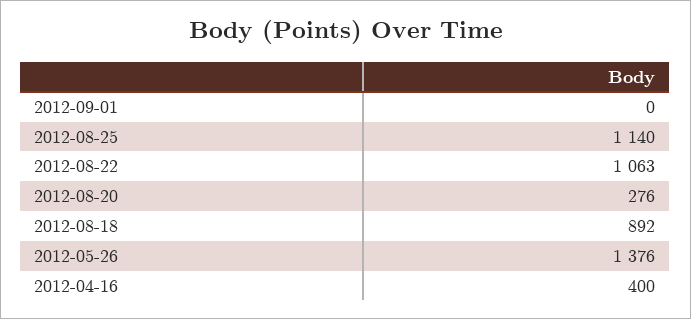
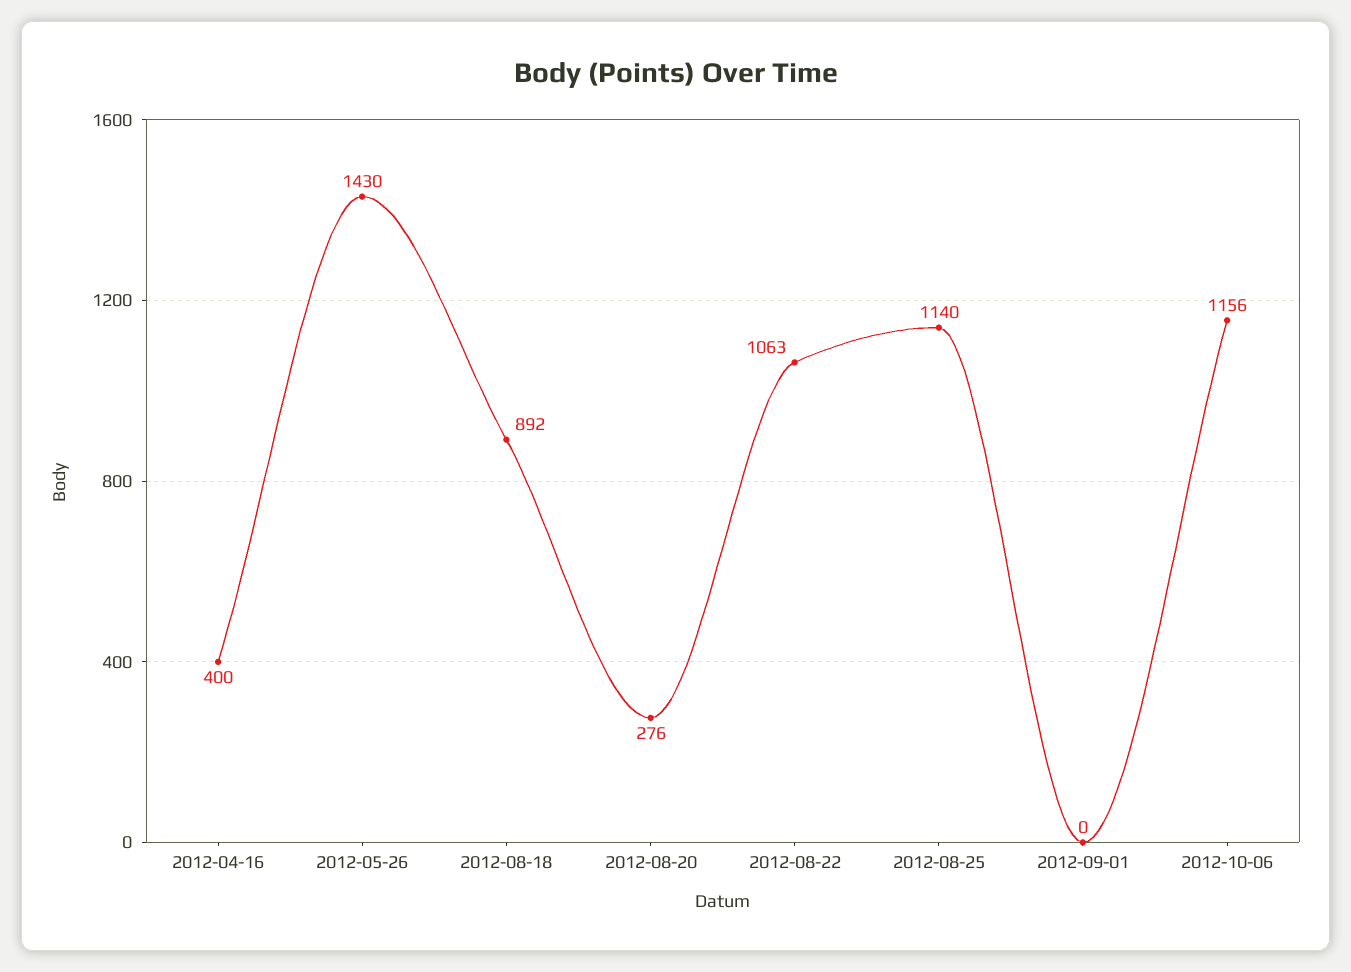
2012-05-26: 1376 -> 1430
2012-10-06: none -> 1156

